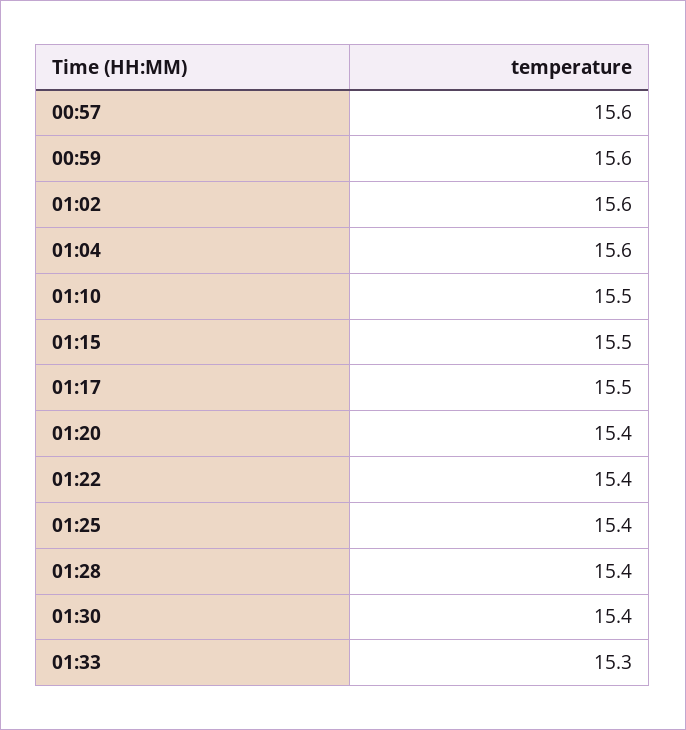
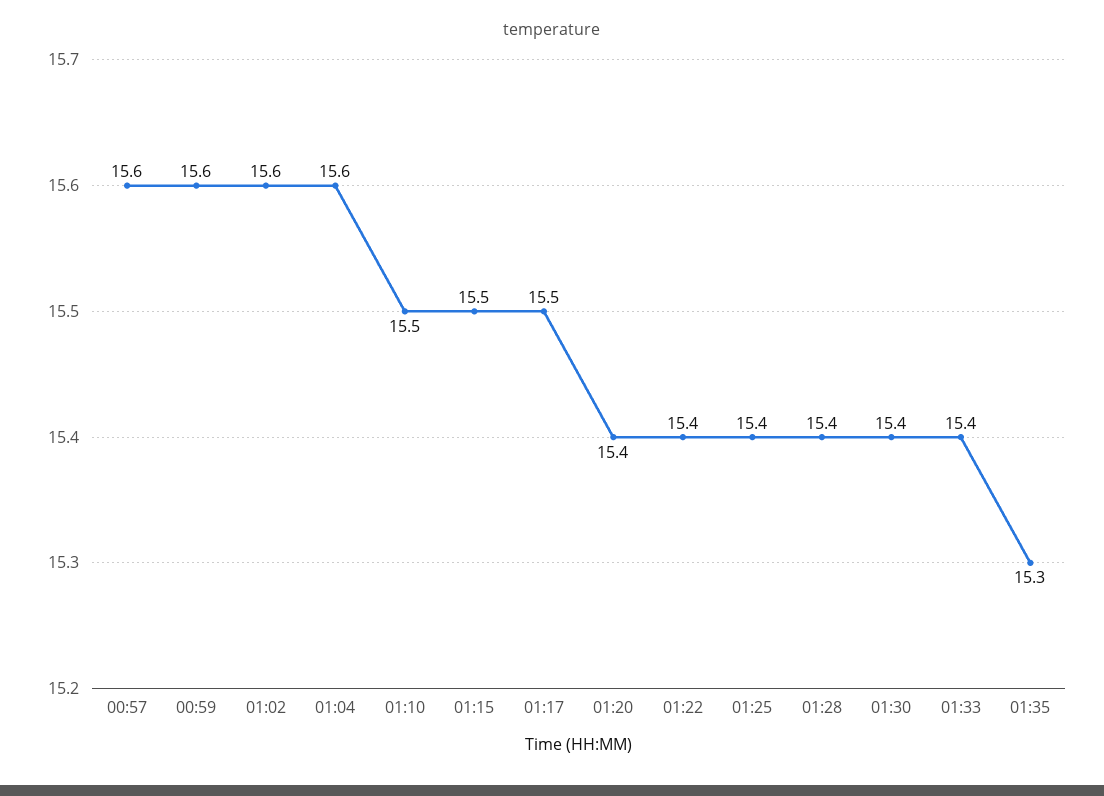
01:33: 15.3 -> 15.4
01:35: none -> 15.3

